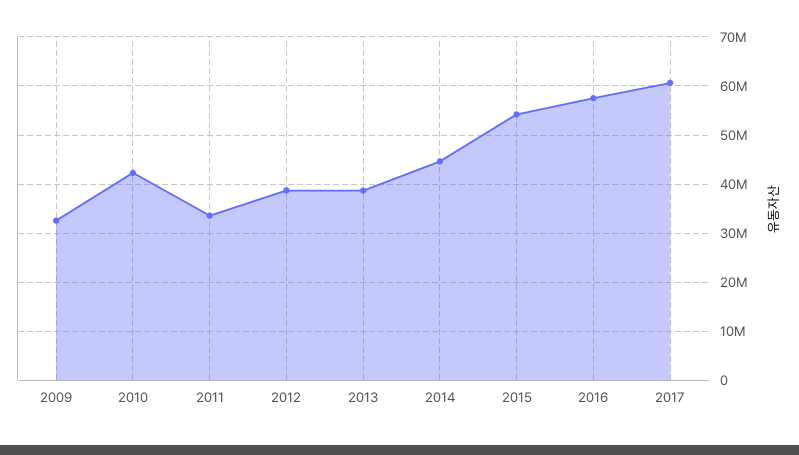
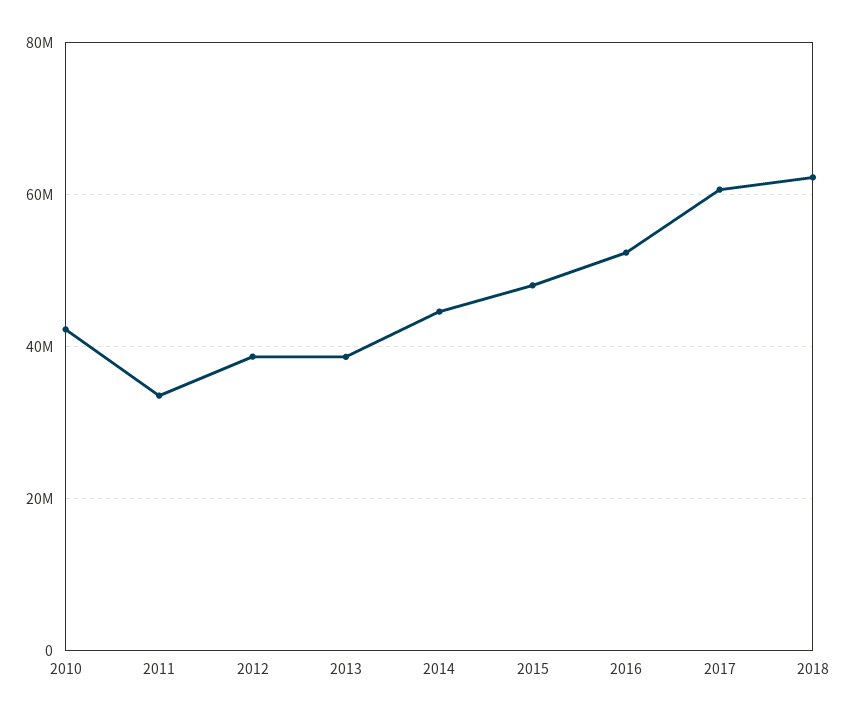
2009: 32000000 -> none
2015: 54000000 -> 48000000
2016: 58000000 -> 52000000
2018: none -> 62000000

